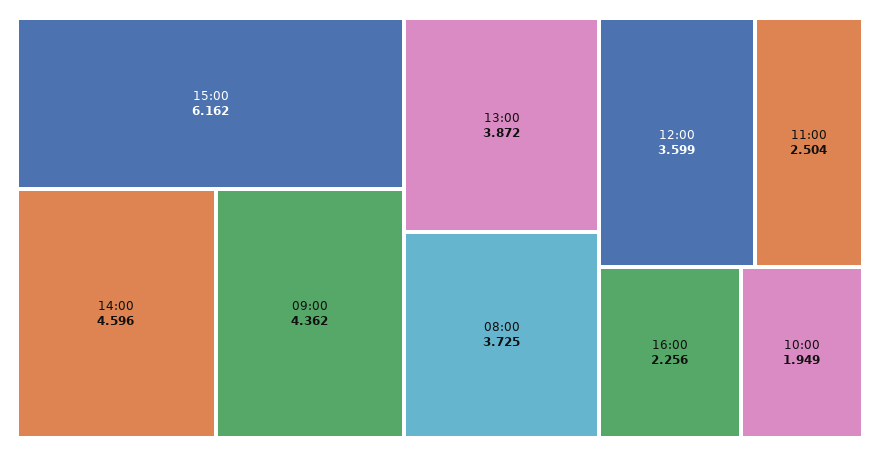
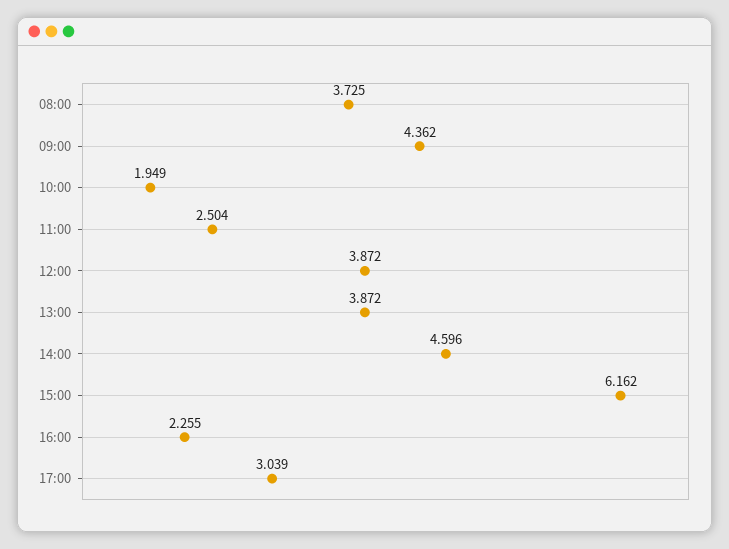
12:00: 3.599 -> 3.872
16:00: 2.256 -> 2.255
17:00: none -> 3.039

